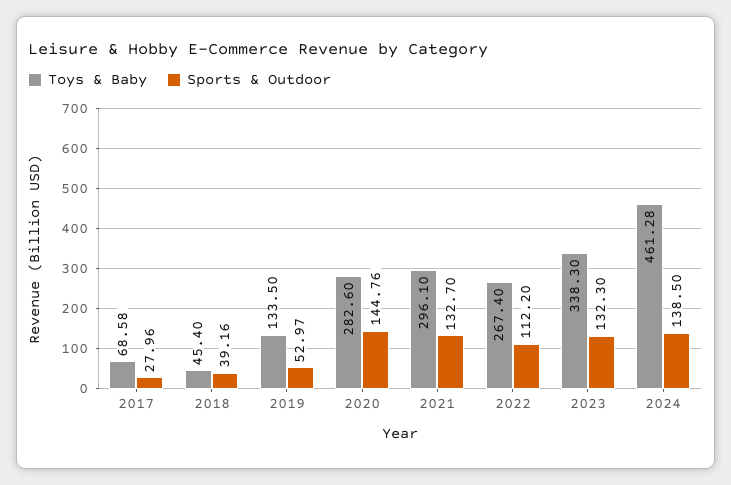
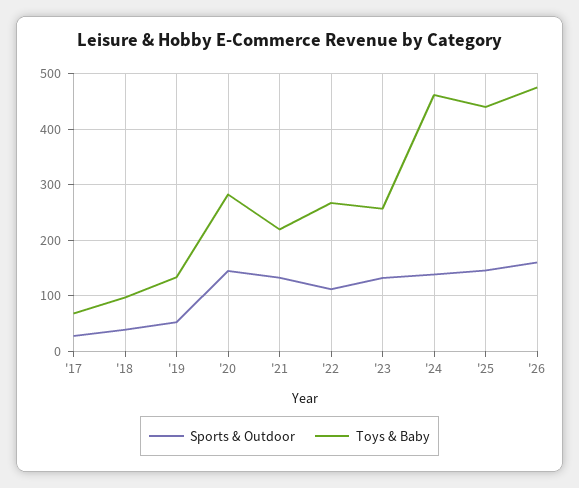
Toys & Baby, 2018: 45.4 -> 100
Toys & Baby, 2021: 296.1 -> 220
Toys & Baby, 2023: 338.3 -> 260
Sports & Outdoor, '25: none -> 140
Toys & Baby, '25: none -> 440
Sports & Outdoor, '26: none -> 160
Toys & Baby, '26: none -> 480

